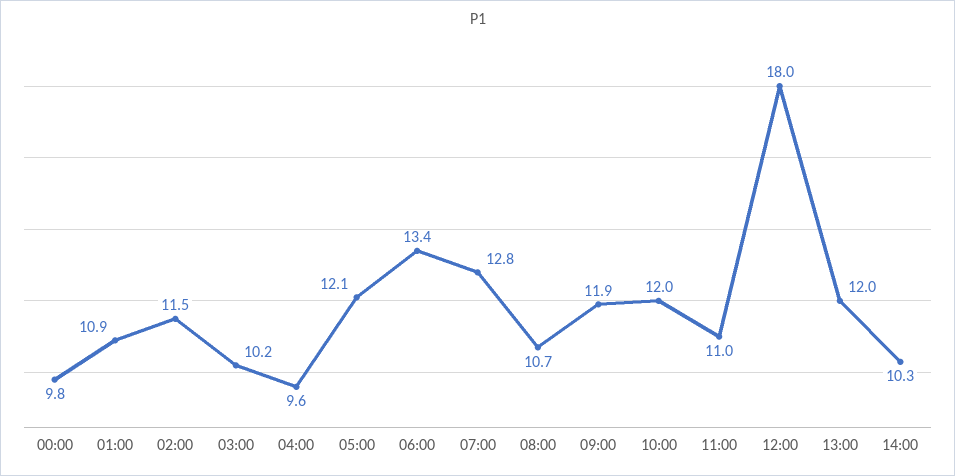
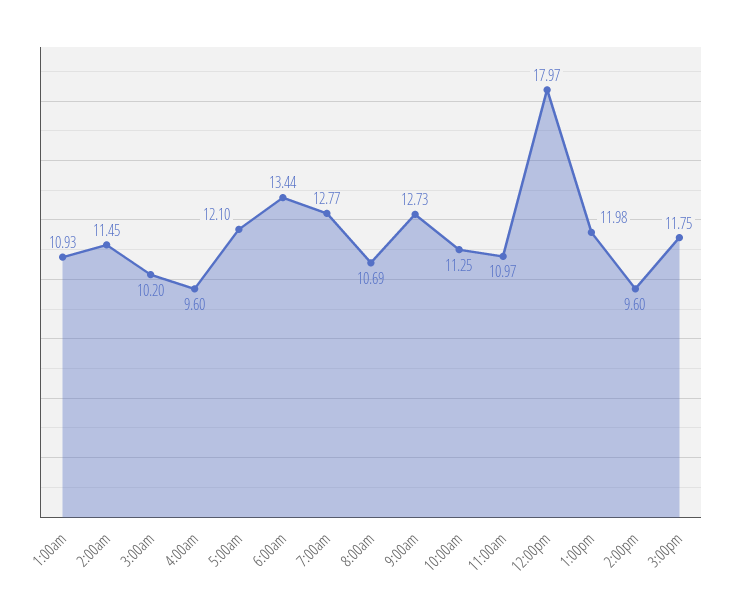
00:00: 9.8 -> none
09:00: 11.9 -> 12.73
10:00: 12 -> 11.25
14:00: 10.3 -> 9.6
3:00pm: none -> 11.75

